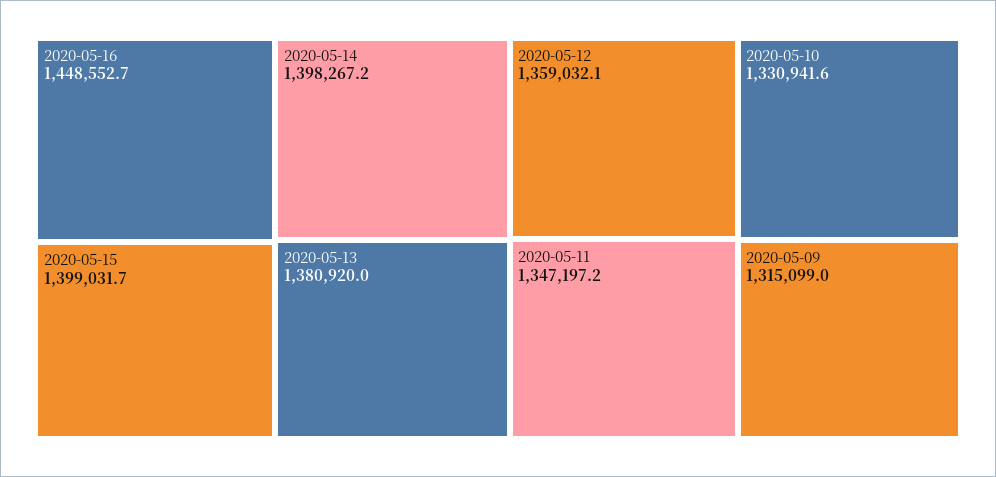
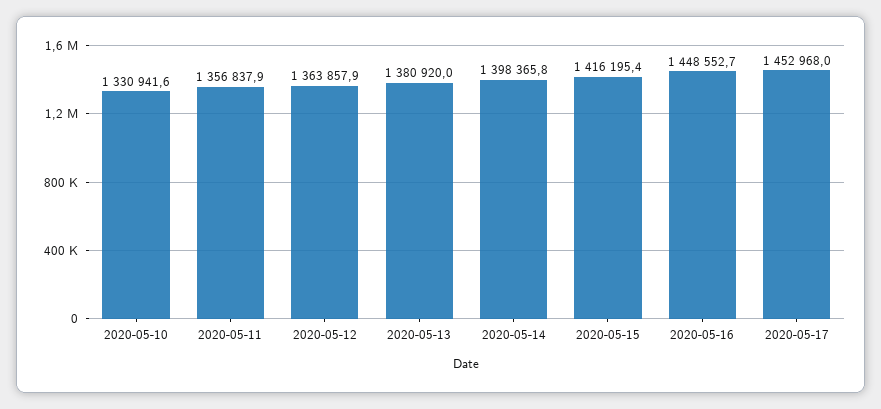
2020-05-15: 1399031.7 -> 1416195.4
2020-05-14: 1398267.2 -> 1398365.8
2020-05-12: 1359032.1 -> 1363857.9
2020-05-11: 1347197.2 -> 1356837.9
2020-05-09: 1315099 -> none
2020-05-17: none -> 1452968

